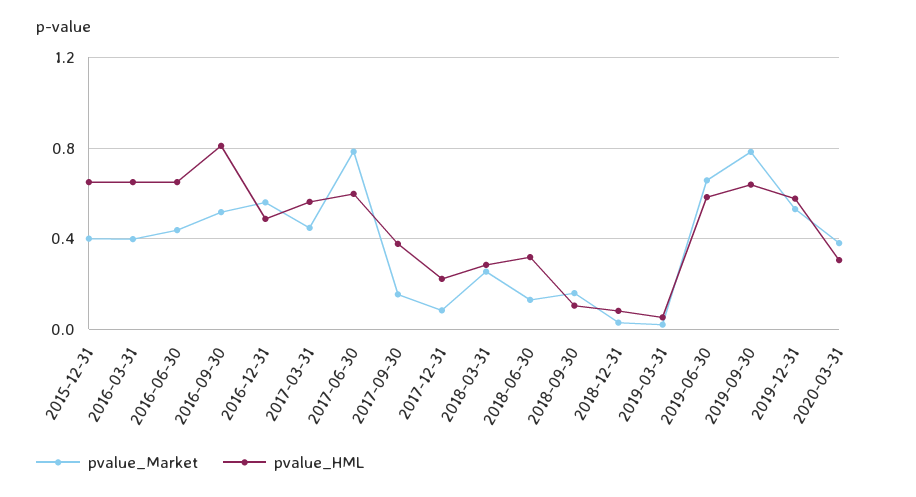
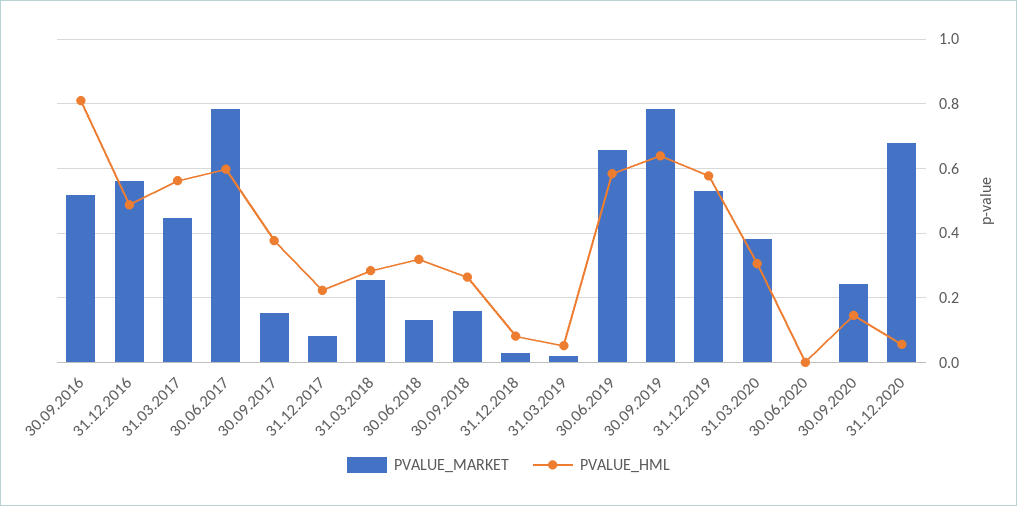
pvalue_Market, 2015-12-31: 0.4 -> none
pvalue_HML, 2015-12-31: 0.65 -> none
pvalue_Market, 2016-03-31: 0.4 -> none
pvalue_HML, 2016-03-31: 0.65 -> none
pvalue_Market, 2016-06-30: 0.45 -> none
pvalue_HML, 2016-06-30: 0.65 -> none
pvalue_HML, 2018-09-30: 0.1 -> 0.26
pvalue_Market, 30.06.2020: none -> 0
pvalue_HML, 30.06.2020: none -> 0
pvalue_Market, 30.09.2020: none -> 0.24
pvalue_HML, 30.09.2020: none -> 0.14
pvalue_Market, 31.12.2020: none -> 0.68
pvalue_HML, 31.12.2020: none -> 0.06

